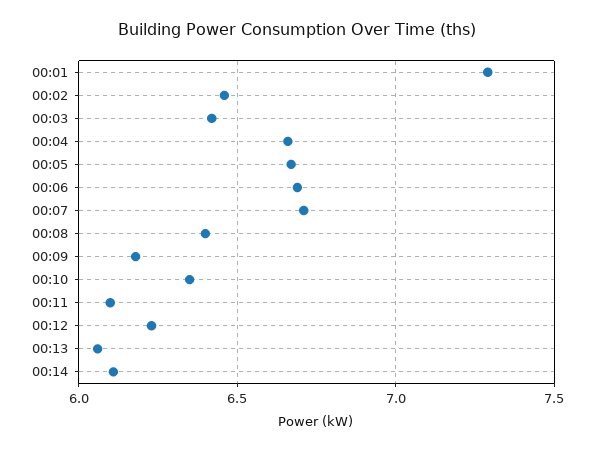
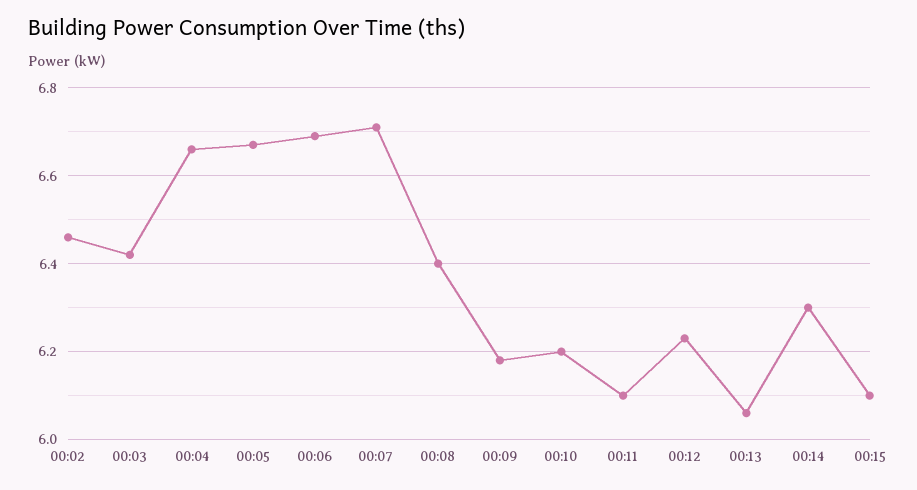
00:01: 7.3 -> none
00:10: 6.35 -> 6.2
00:14: 6.1 -> 6.3
00:15: none -> 6.1

